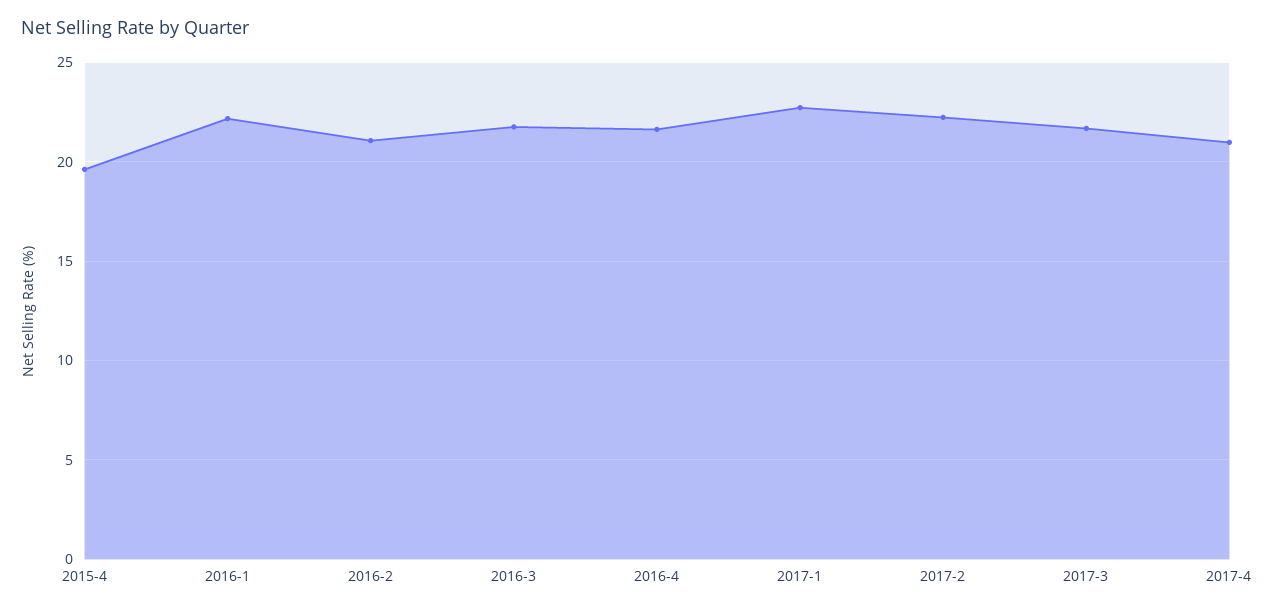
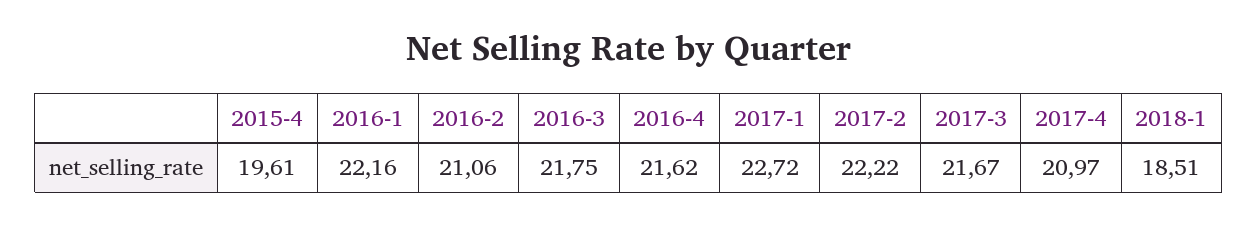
2018-1: none -> 18.51

